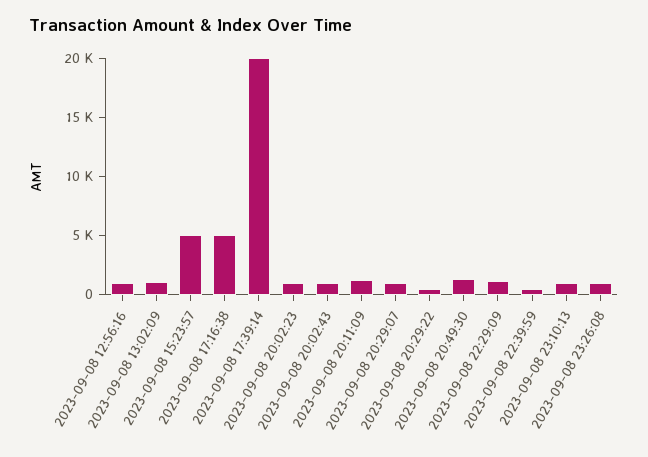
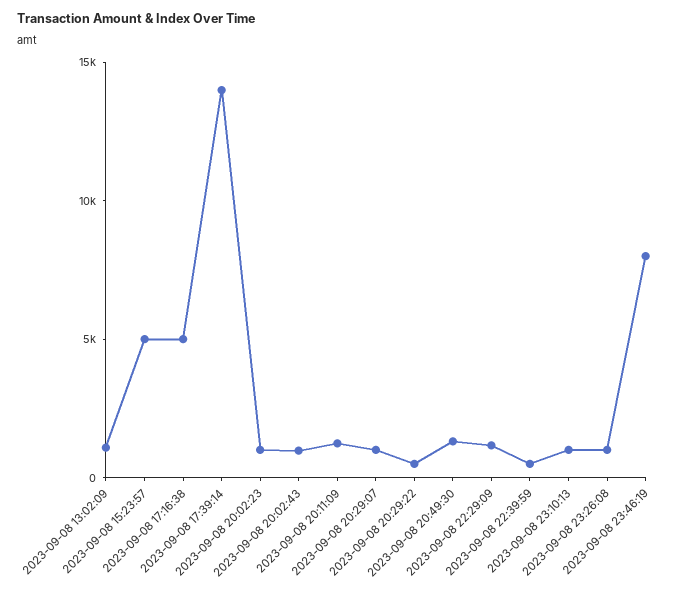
2023-09-08 12:56:16: 1000 -> none
2023-09-08 17:39:14: 20000 -> 14000
2023-09-08 23:46:19: none -> 8000

